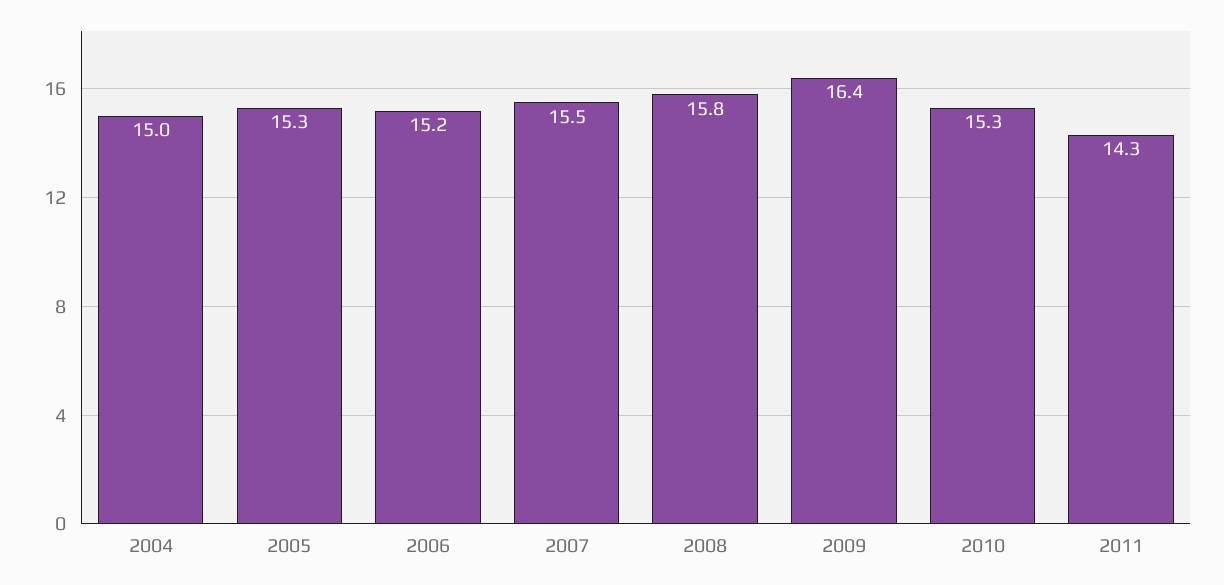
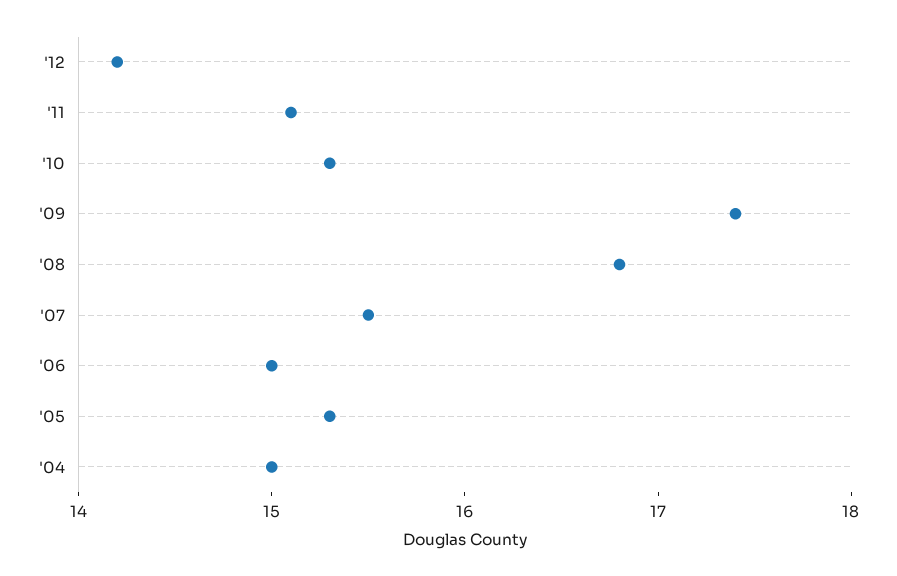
2006: 15.2 -> 15
2008: 15.8 -> 16.8
2009: 16.4 -> 17.4
2011: 14.3 -> 15.1
'12: none -> 14.2

